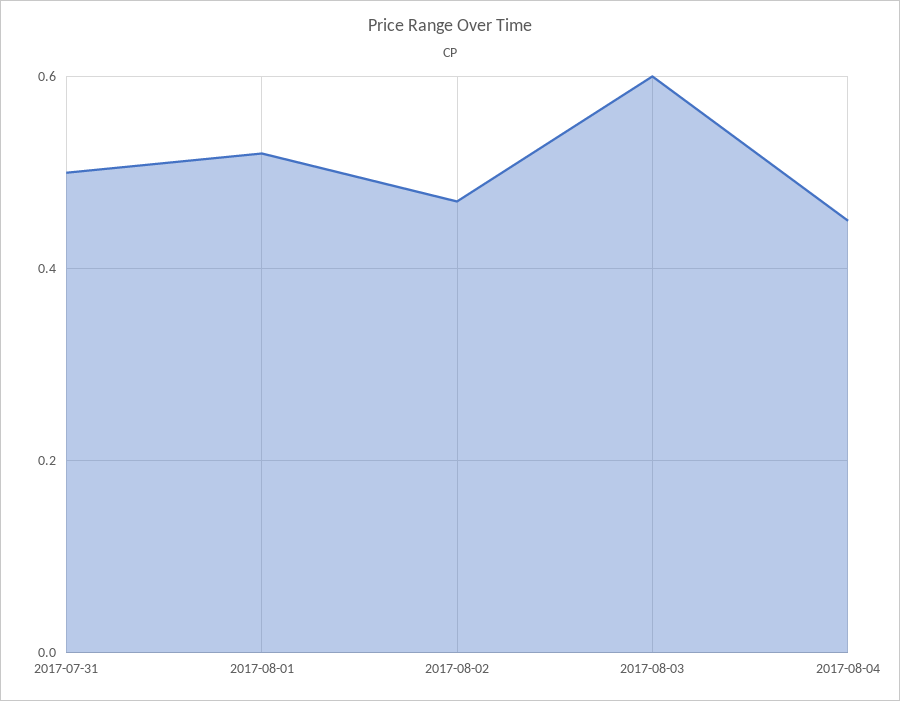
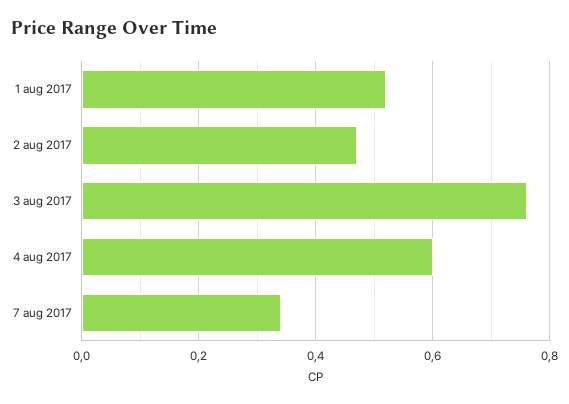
2017-07-31: 0.5 -> none
2017-08-03: 0.6 -> 0.75
2017-08-04: 0.45 -> 0.6
7 aug 2017: none -> 0.35

